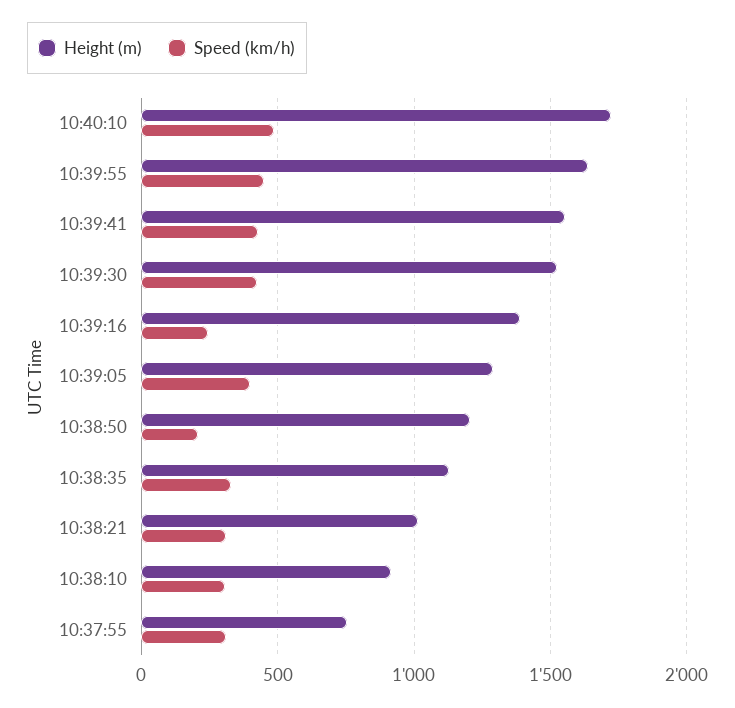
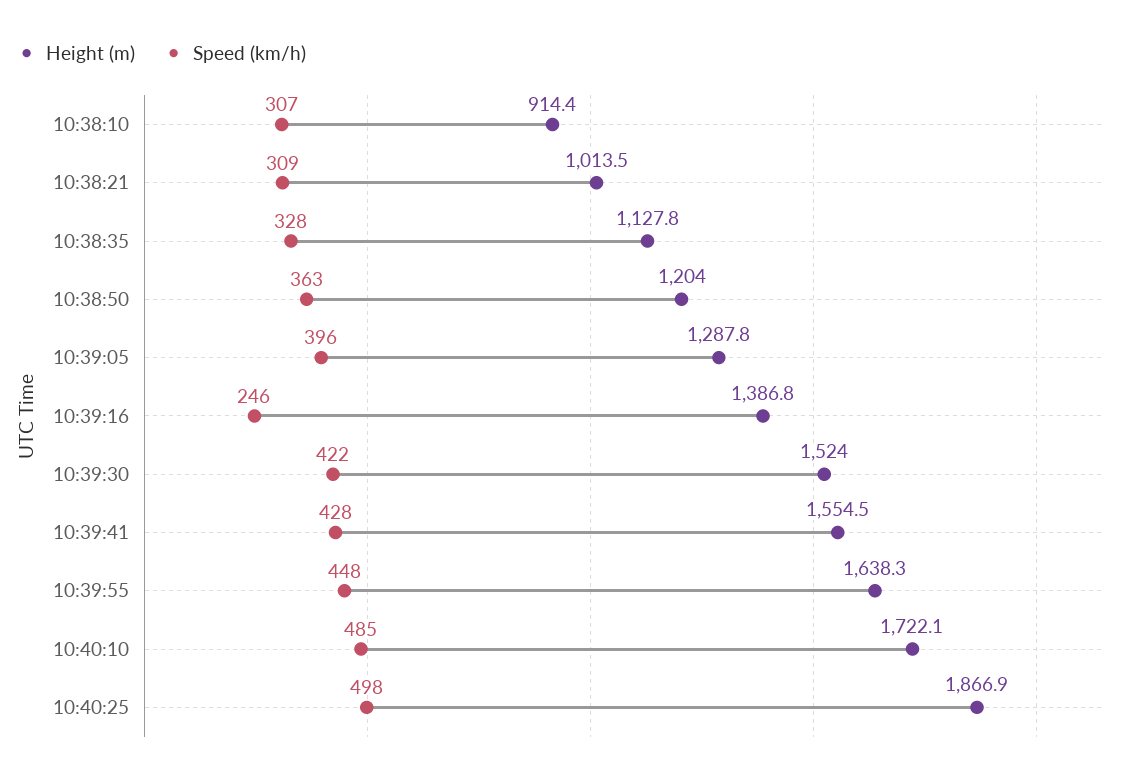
Speed (km/h), 10:38:50: 200 -> 363
Height (m), 10:37:55: 750 -> none
Speed (km/h), 10:37:55: 300 -> none
Height (m), 10:40:25: none -> 1866.9
Speed (km/h), 10:40:25: none -> 498

